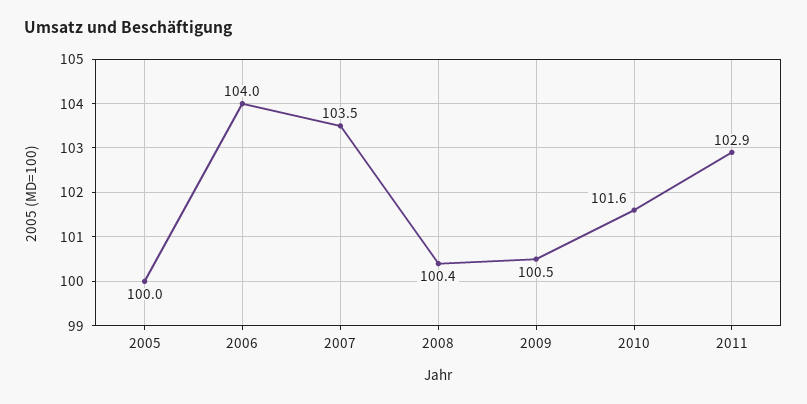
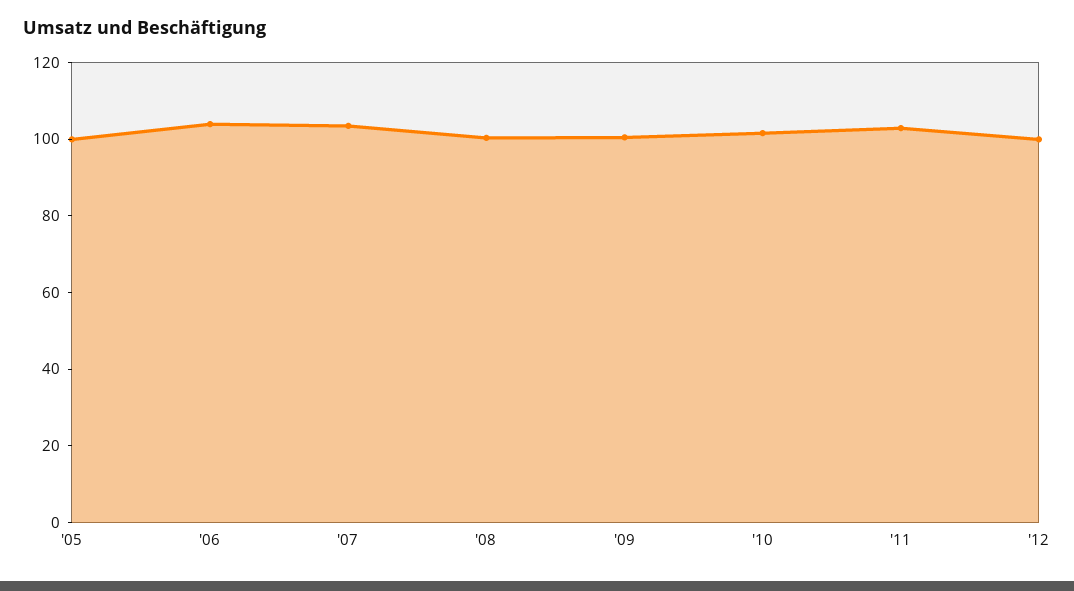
'12: none -> 100

